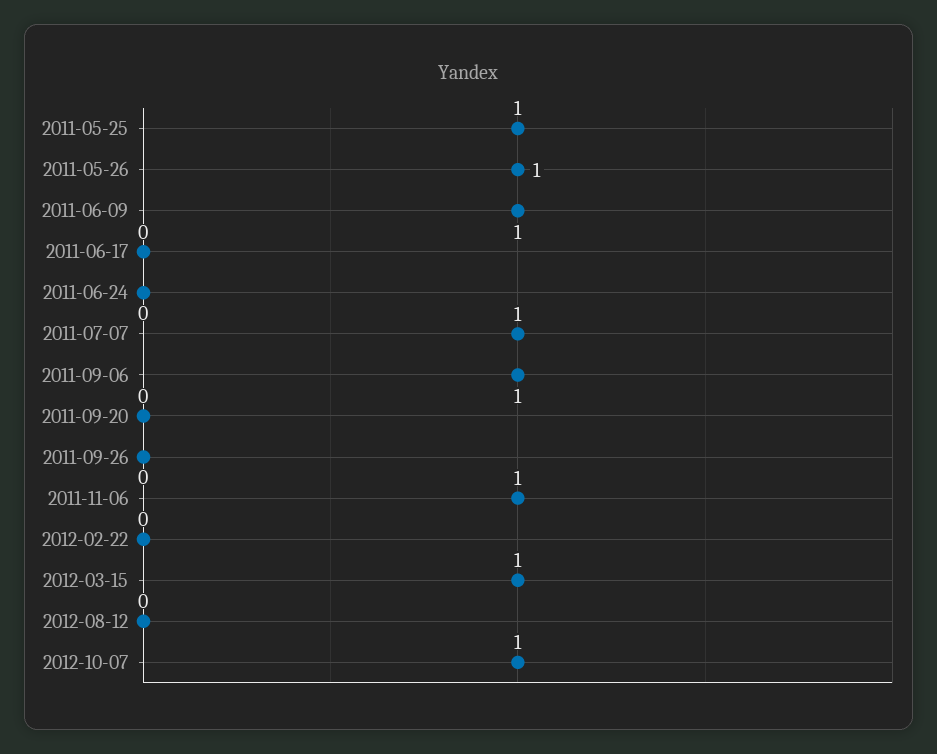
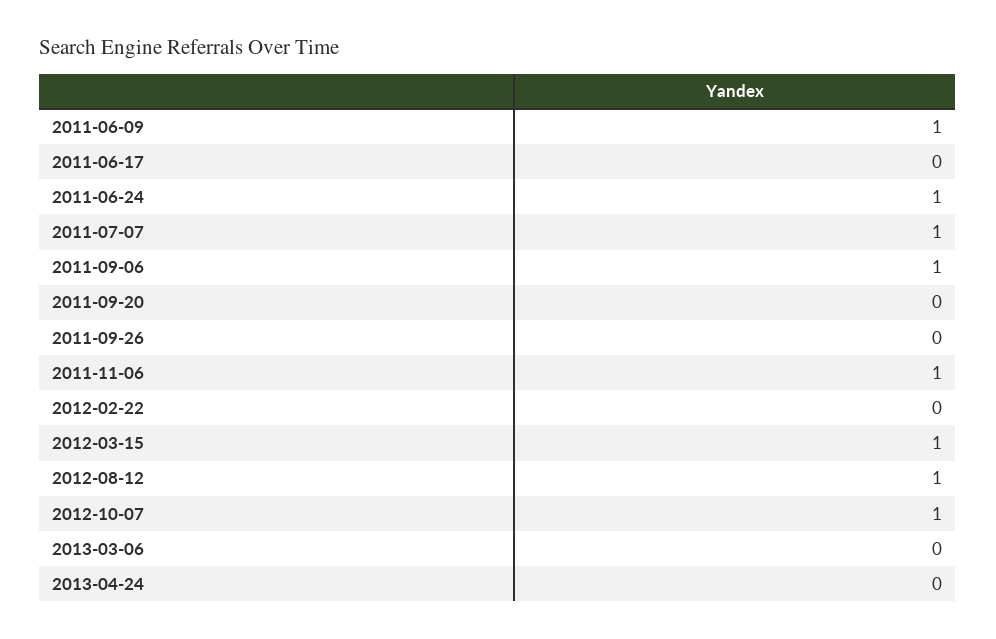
2011-05-25: 1 -> none
2011-05-26: 1 -> none
2011-06-24: 0 -> 1
2012-08-12: 0 -> 1
2013-03-06: none -> 0
2013-04-24: none -> 0

